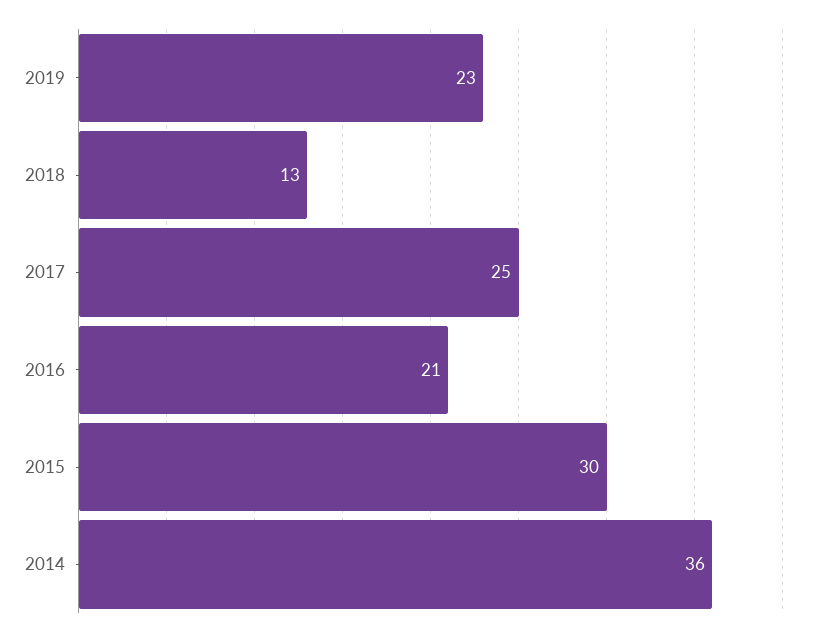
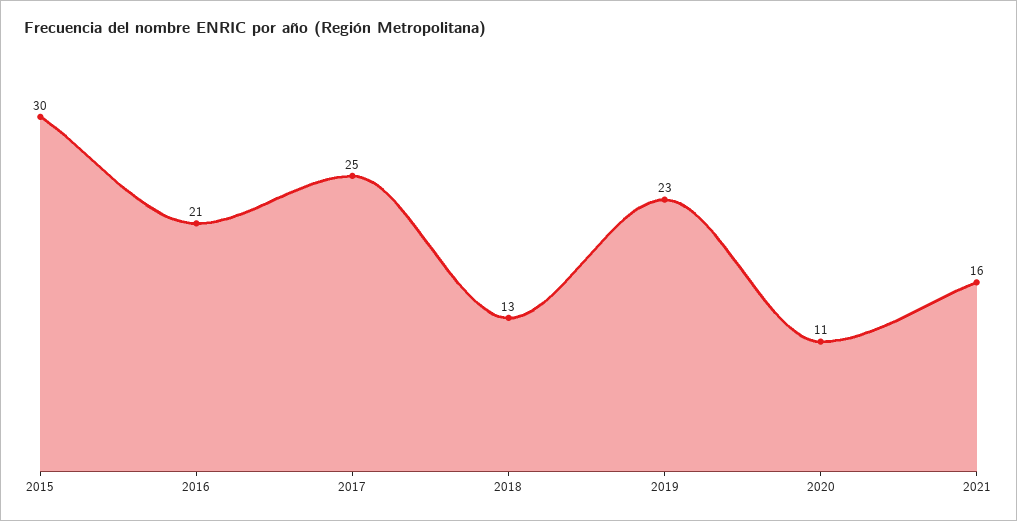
2014: 36 -> none
2020: none -> 11
2021: none -> 16

